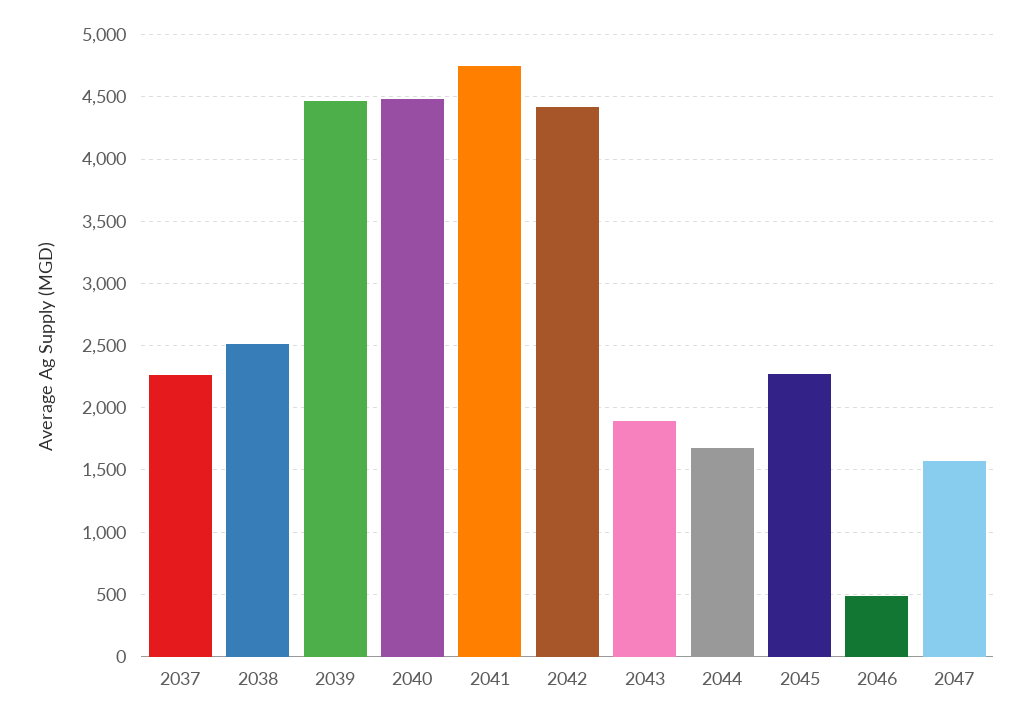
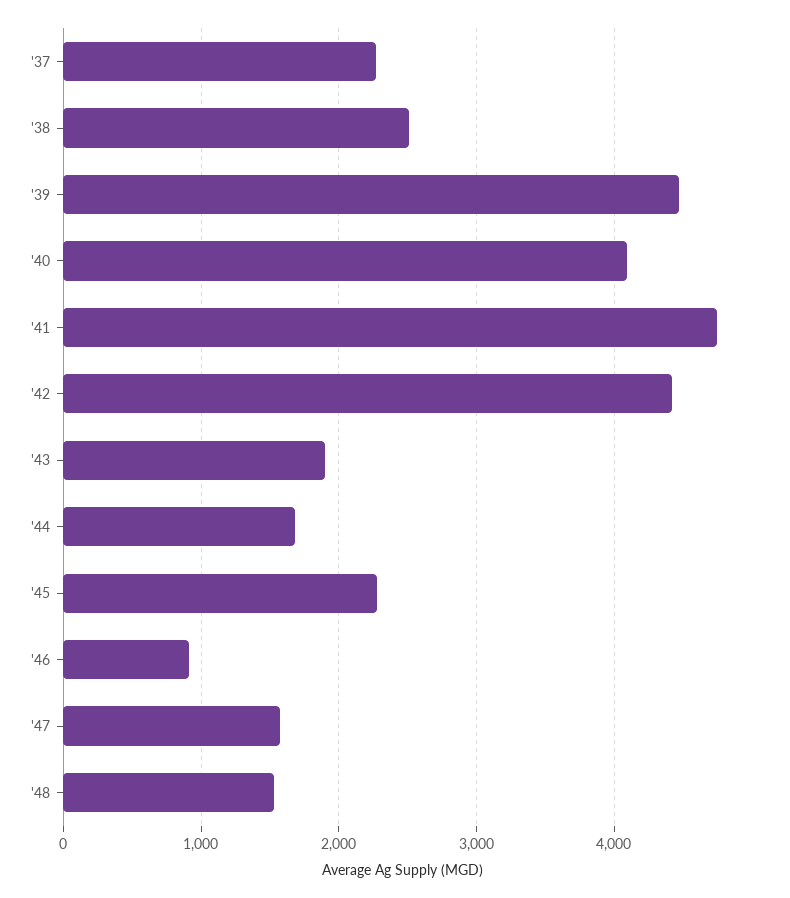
2040: 4500 -> 4100
2046: 500 -> 900
'48: none -> 1500

